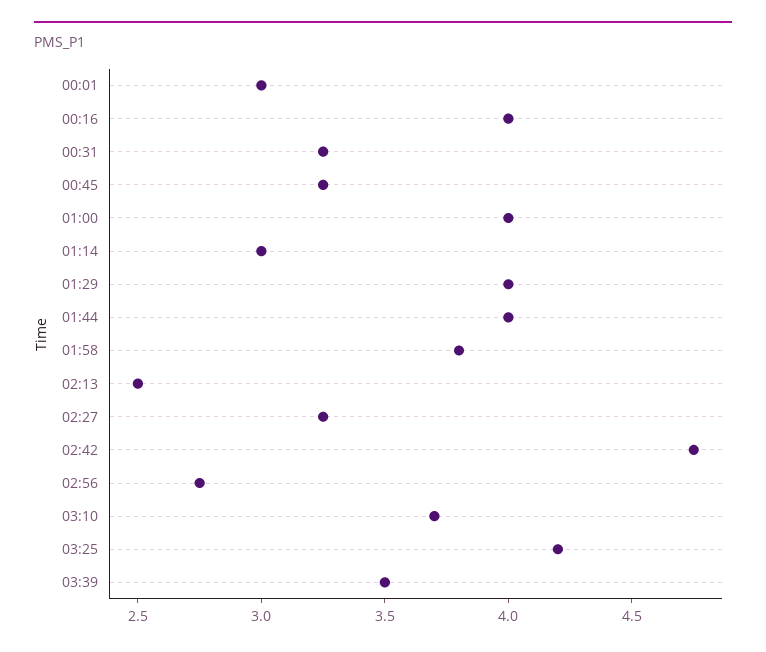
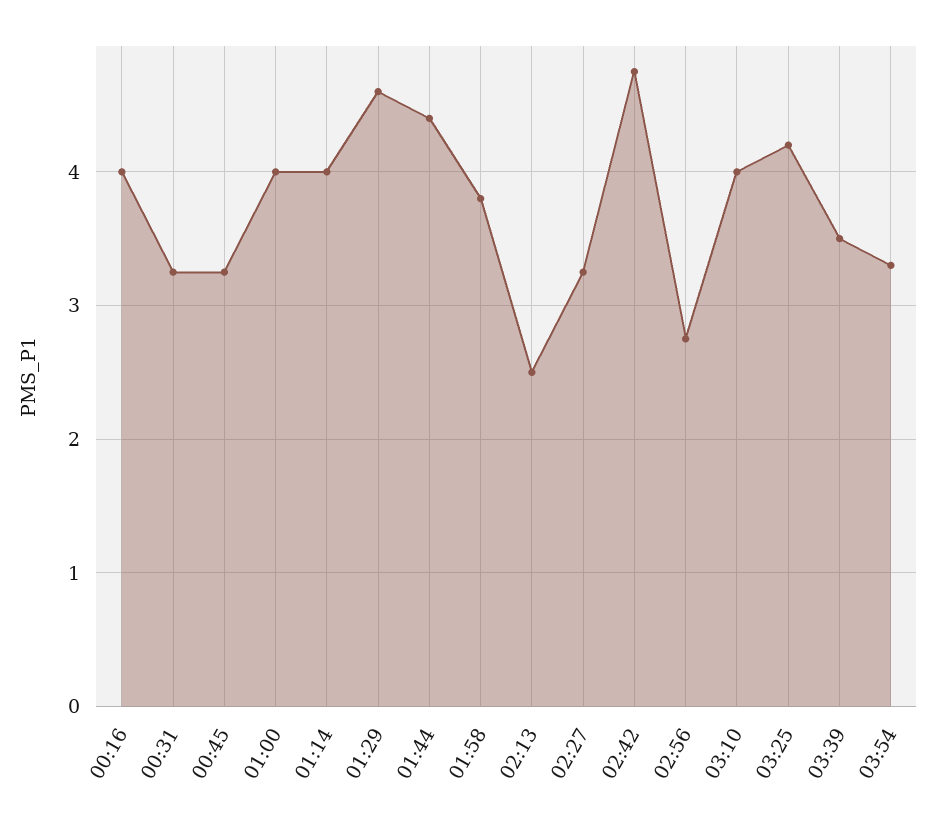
00:01: 3 -> none
01:14: 3 -> 4
01:29: 4 -> 4.6
01:44: 4 -> 4.4
03:10: 3.7 -> 4
03:54: none -> 3.3

